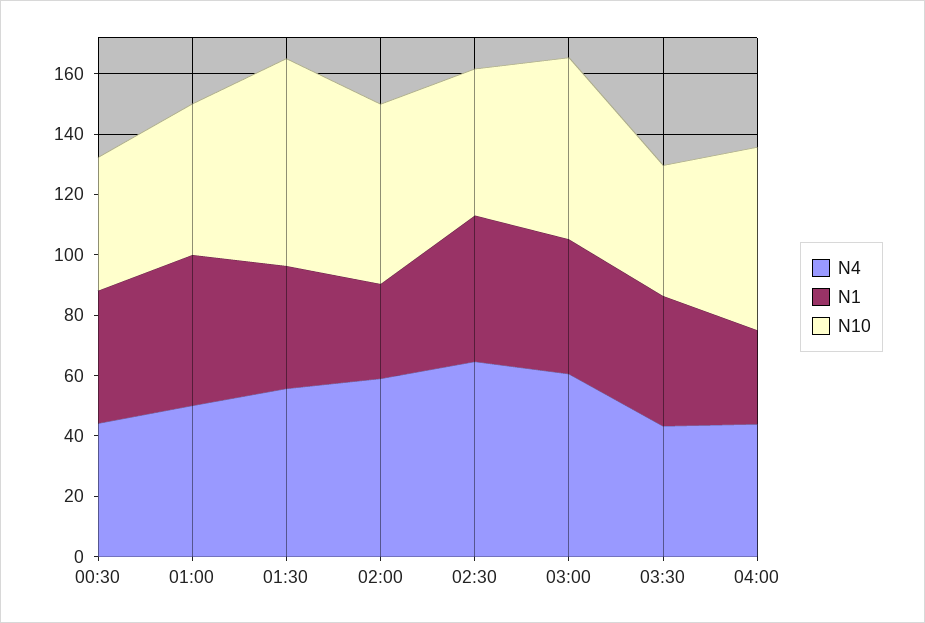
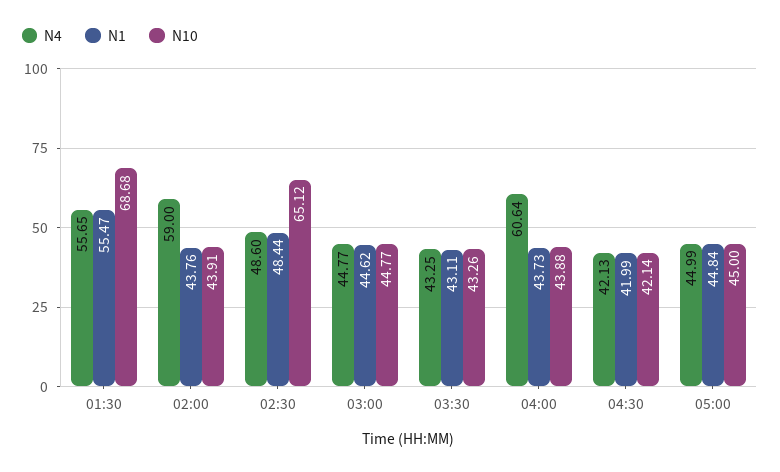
N4, 00:30: 45 -> none
N1, 00:30: 45 -> none
N10, 00:30: 45 -> none
N4, 01:00: 50 -> none
N1, 01:00: 50 -> none
N10, 01:00: 50 -> none
N1, 01:30: 40 -> 55.47
N1, 02:00: 30 -> 43.76
N10, 02:00: 60 -> 43.91
N4, 02:30: 65 -> 48.6
N10, 02:30: 50 -> 65.12
N4, 03:00: 60 -> 44.77
N10, 03:00: 60 -> 44.77
N4, 04:00: 45 -> 60.64
N1, 04:00: 30 -> 43.73
N10, 04:00: 60 -> 43.88
N4, 04:30: none -> 42.13
N1, 04:30: none -> 41.99
N10, 04:30: none -> 42.14
N4, 05:00: none -> 44.99
N1, 05:00: none -> 44.84
N10, 05:00: none -> 45

